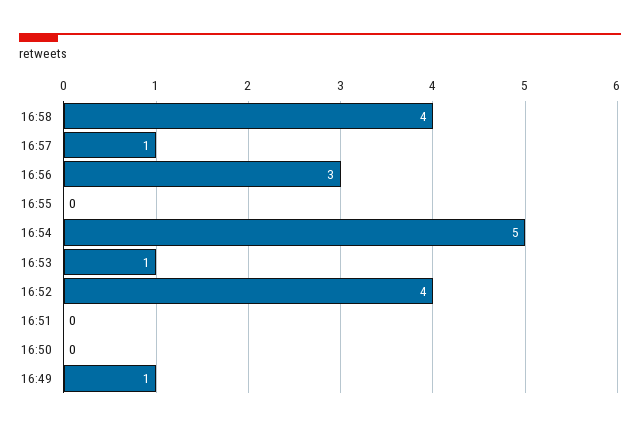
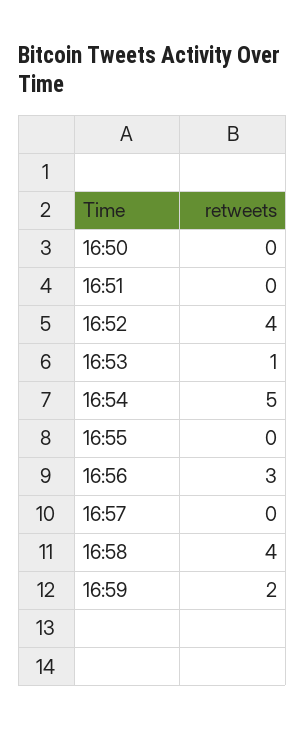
16:57: 1 -> 0
16:49: 1 -> none
16:59: none -> 2

